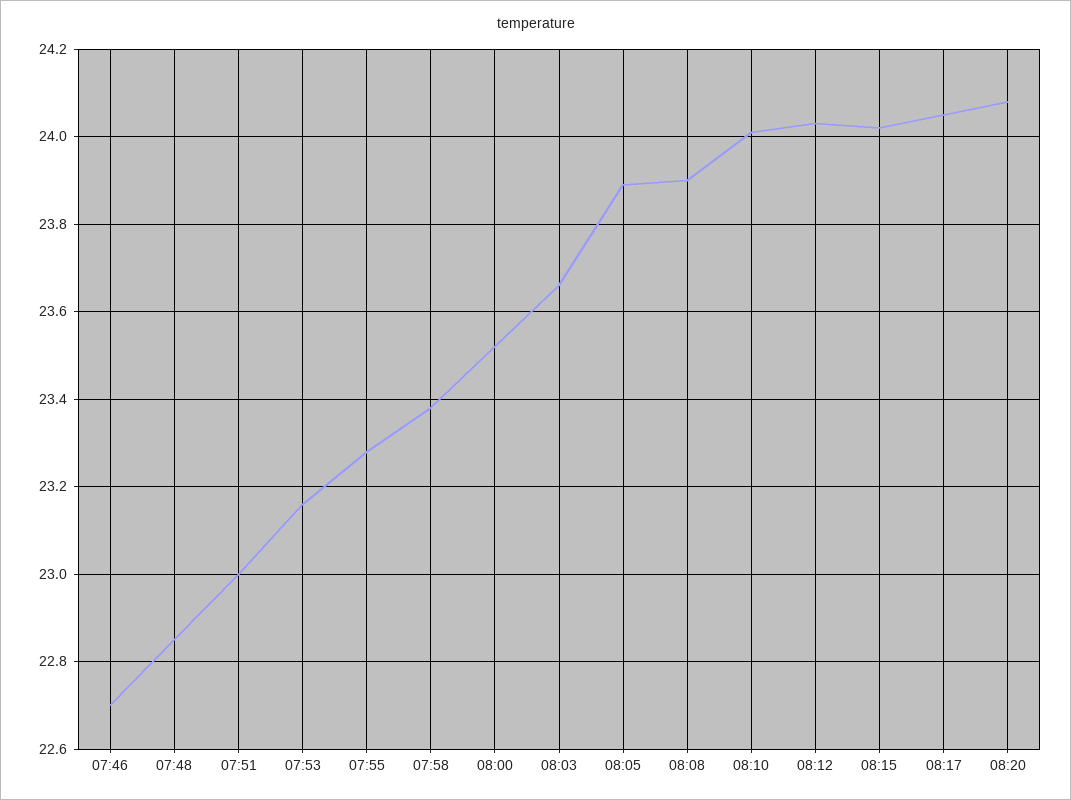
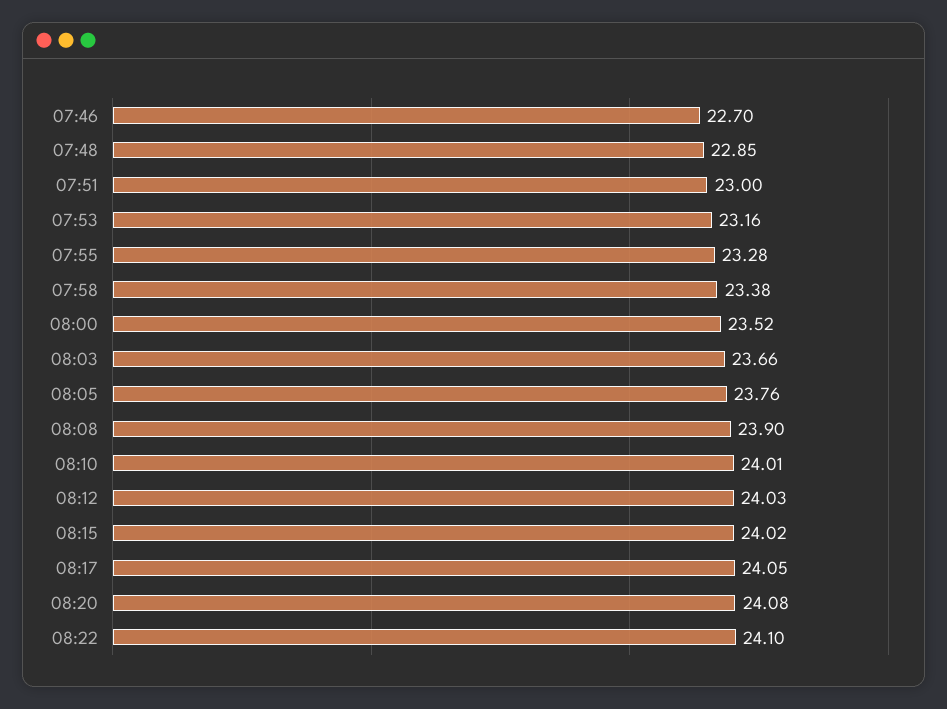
08:05: 23.9 -> 23.76
08:22: none -> 24.1

